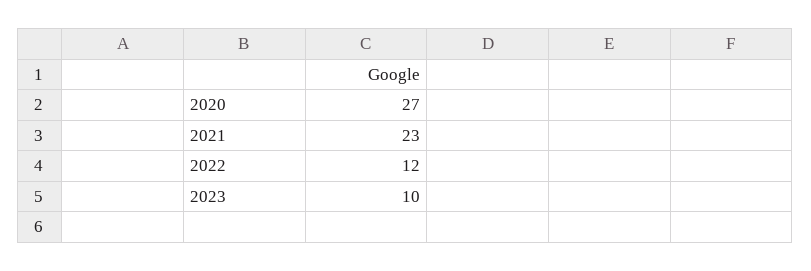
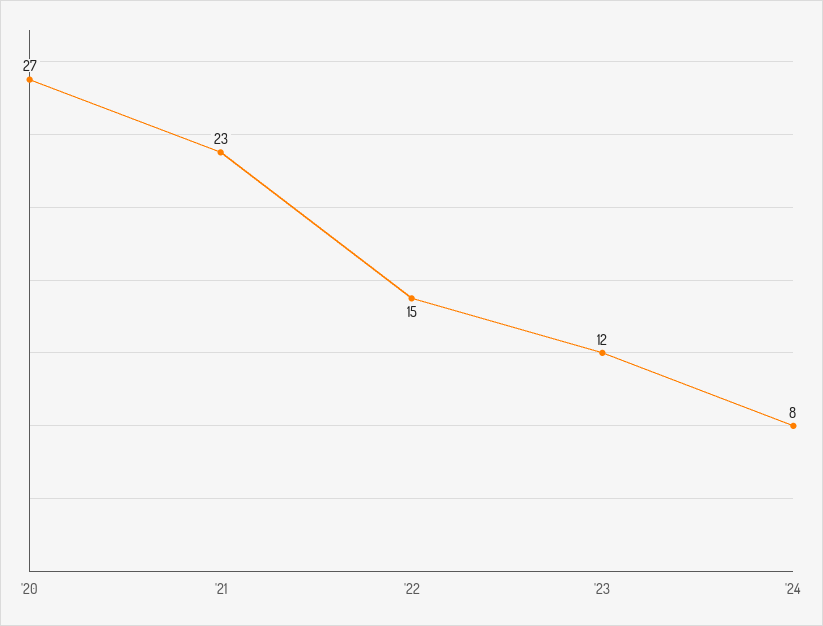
2022: 12 -> 15
2023: 10 -> 12
'24: none -> 8

